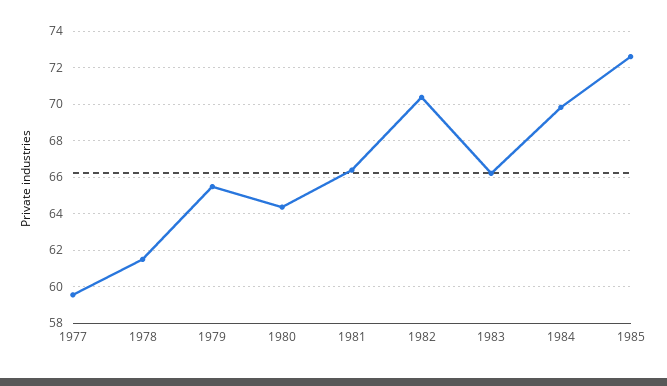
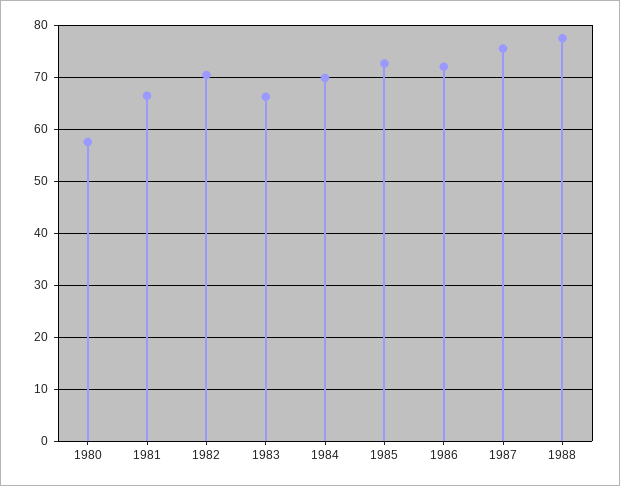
1977: 59.5 -> none
1978: 61.5 -> none
1979: 65.5 -> none
1980: 64.5 -> 58
1986: none -> 72
1987: none -> 76
1988: none -> 78

